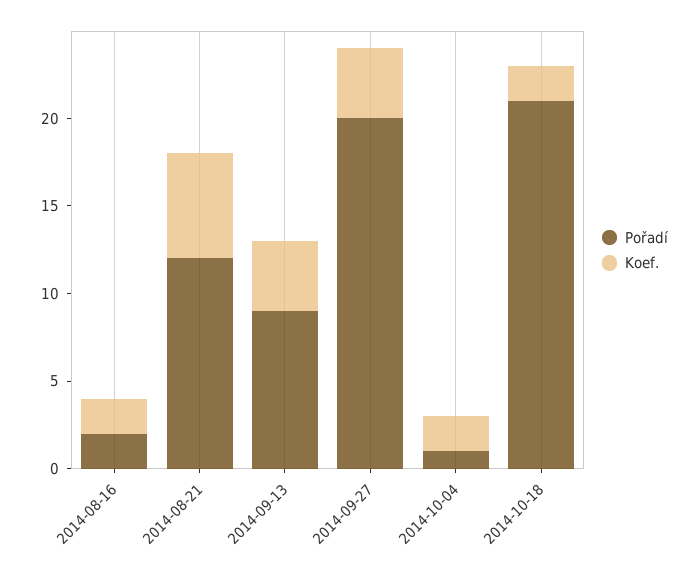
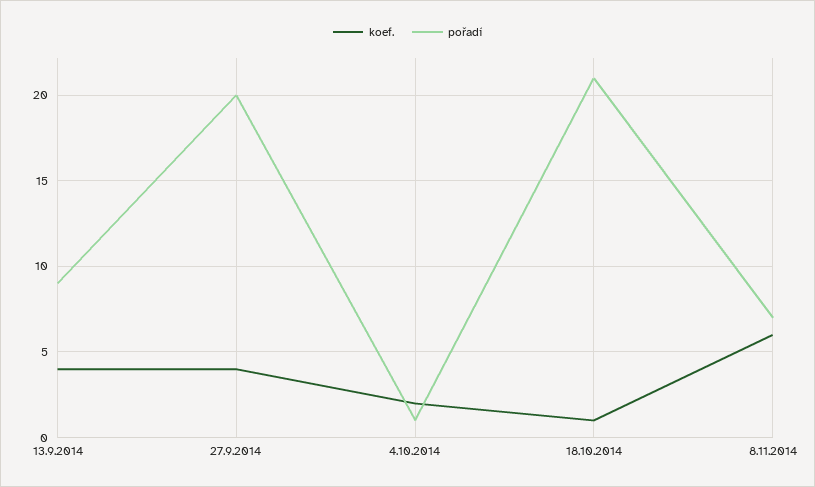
Pořadí, 2014-08-16: 2 -> none
Koef., 2014-08-16: 2 -> none
Pořadí, 2014-08-21: 12 -> none
Koef., 2014-08-21: 6 -> none
Koef., 2014-10-18: 2 -> 1
Koef., 8.11.2014: none -> 6
Pořadí, 8.11.2014: none -> 7

